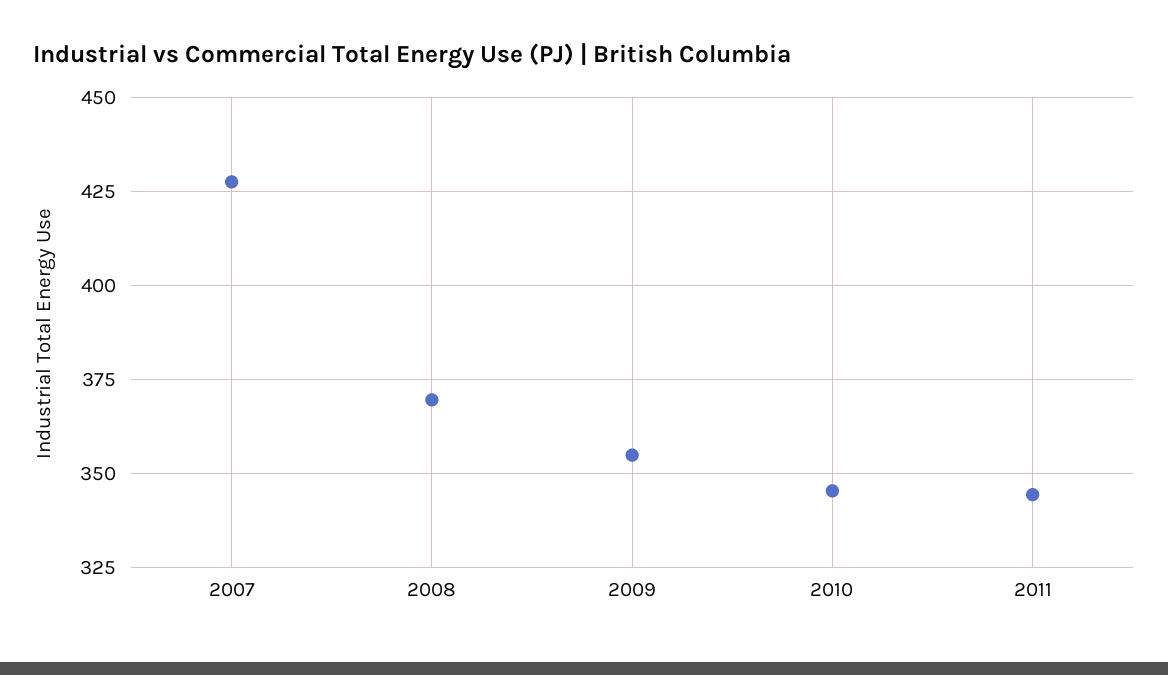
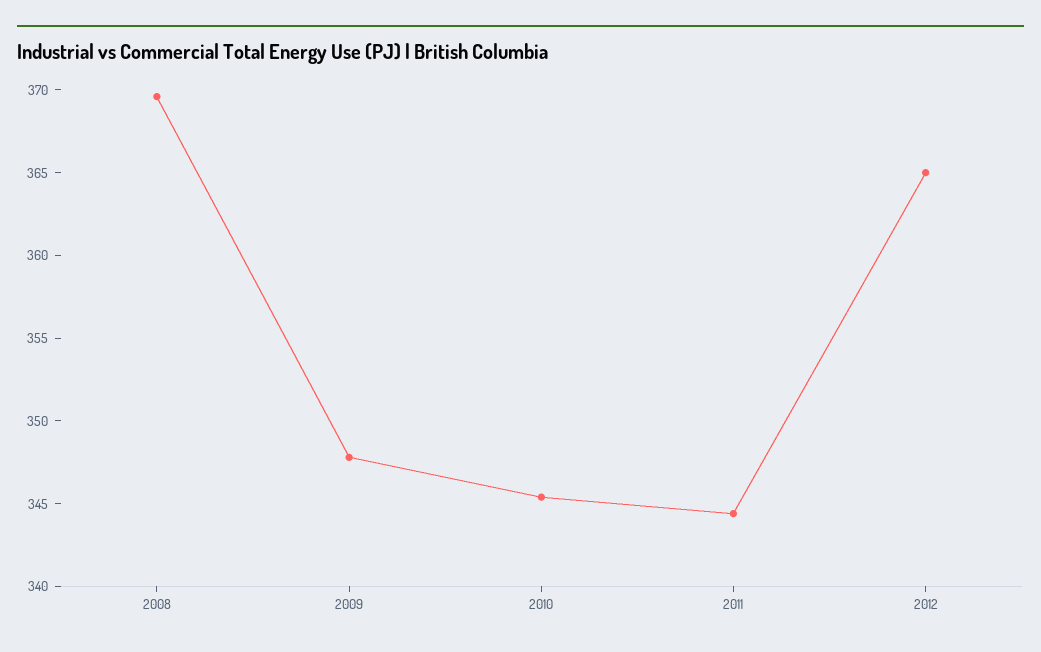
2007: 427.5 -> none
2009: 355 -> 348
2012: none -> 365

